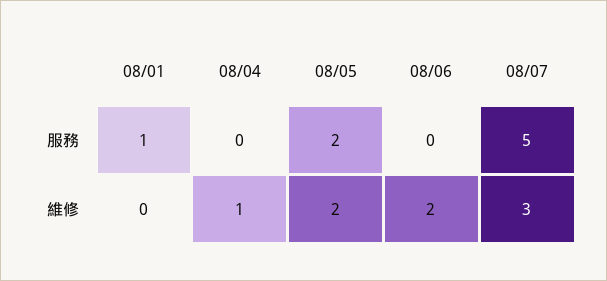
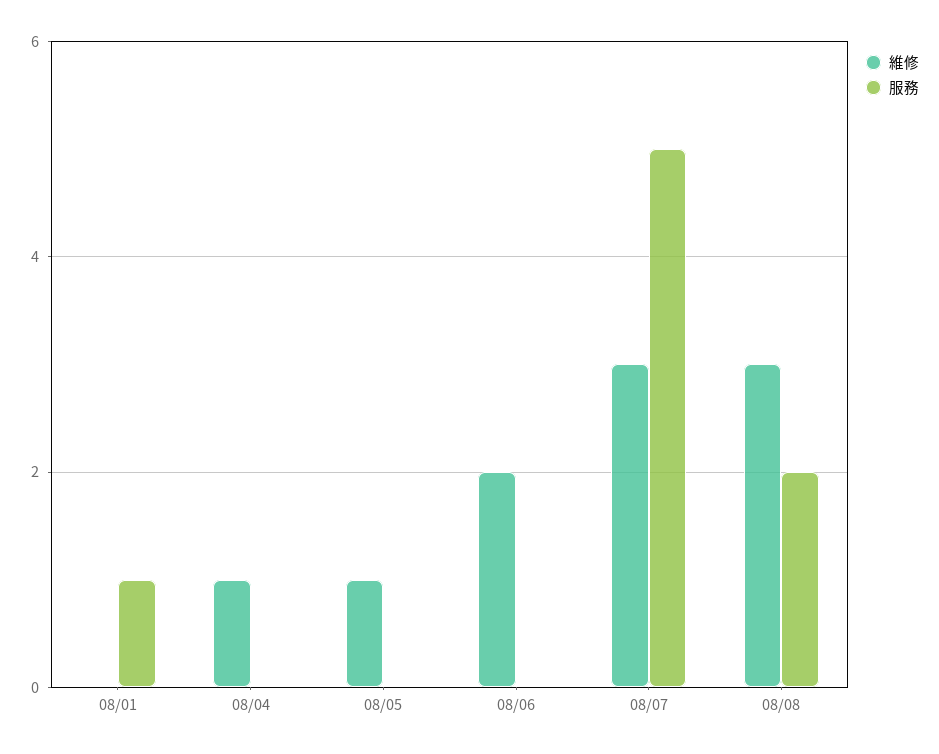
服務, 08/05: 2 -> 0
維修, 08/05: 2 -> 1
維修, 08/08: none -> 3
服務, 08/08: none -> 2

